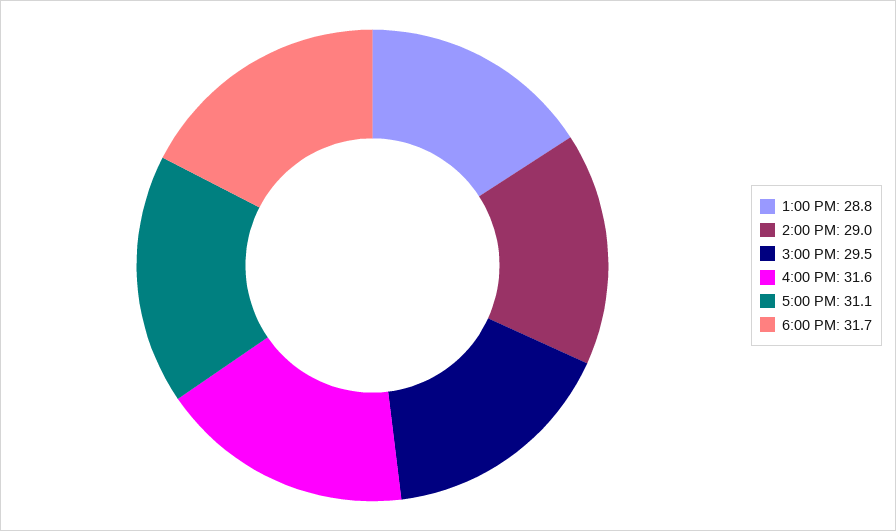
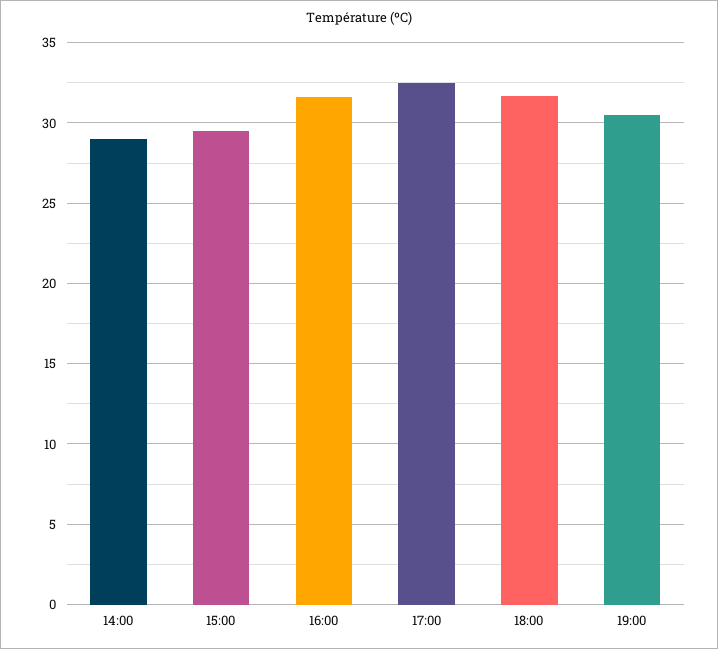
1:00 PM: 28.8 -> none
5:00 PM: 31.1 -> 32.5
19:00: none -> 30.5

